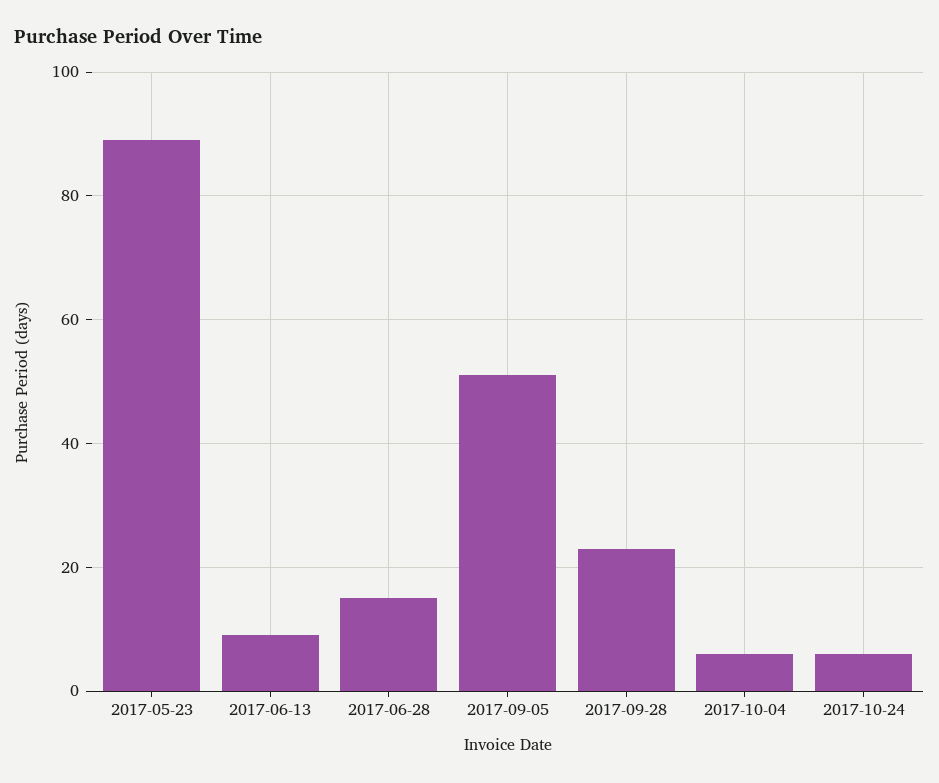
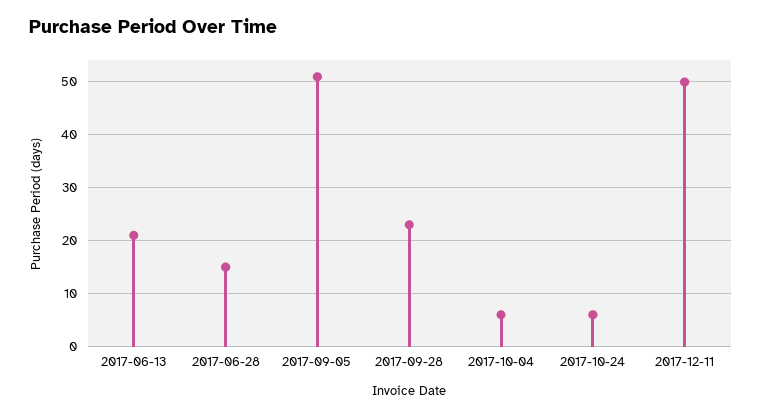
2017-05-23: 90 -> none
2017-06-13: 10 -> 20
2017-12-11: none -> 50

